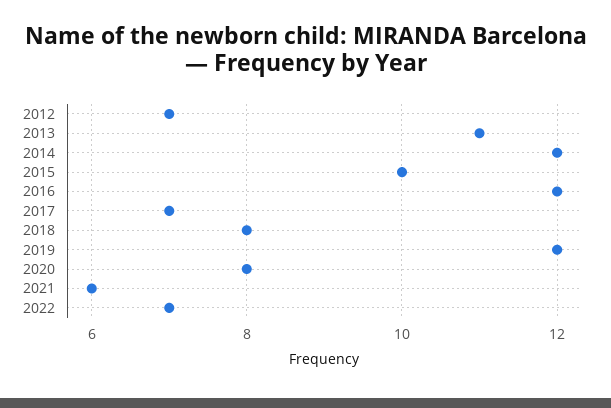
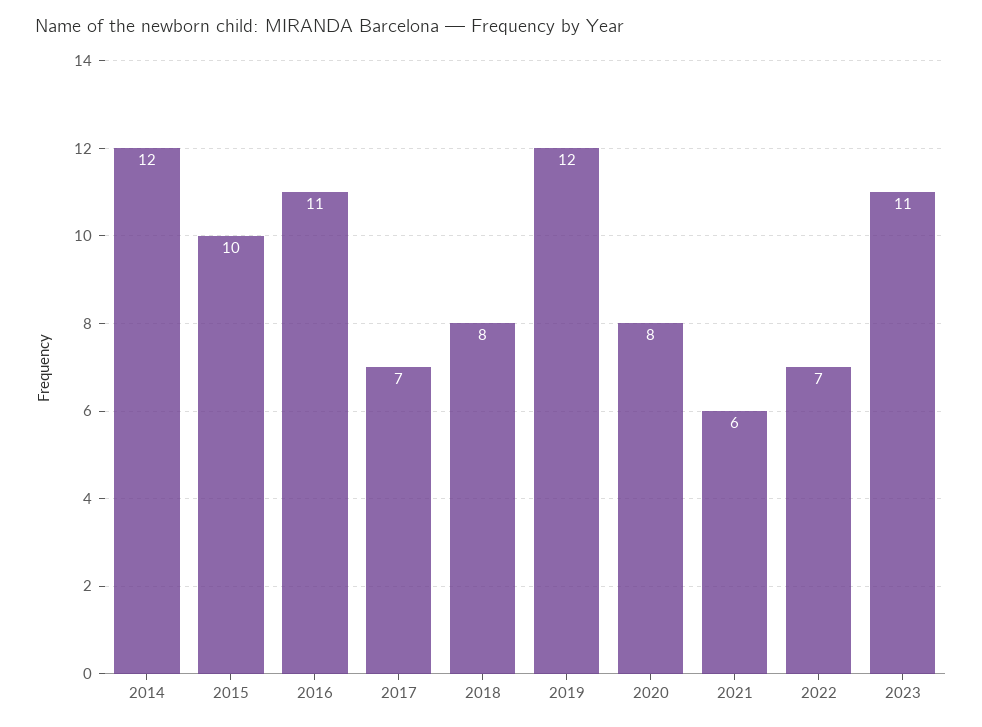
2012: 7 -> none
2013: 11 -> none
2016: 12 -> 11
2023: none -> 11

